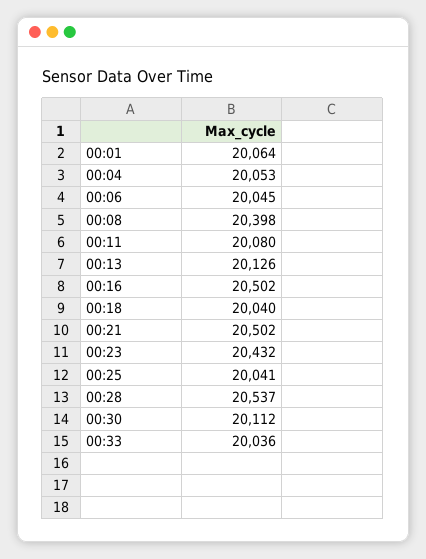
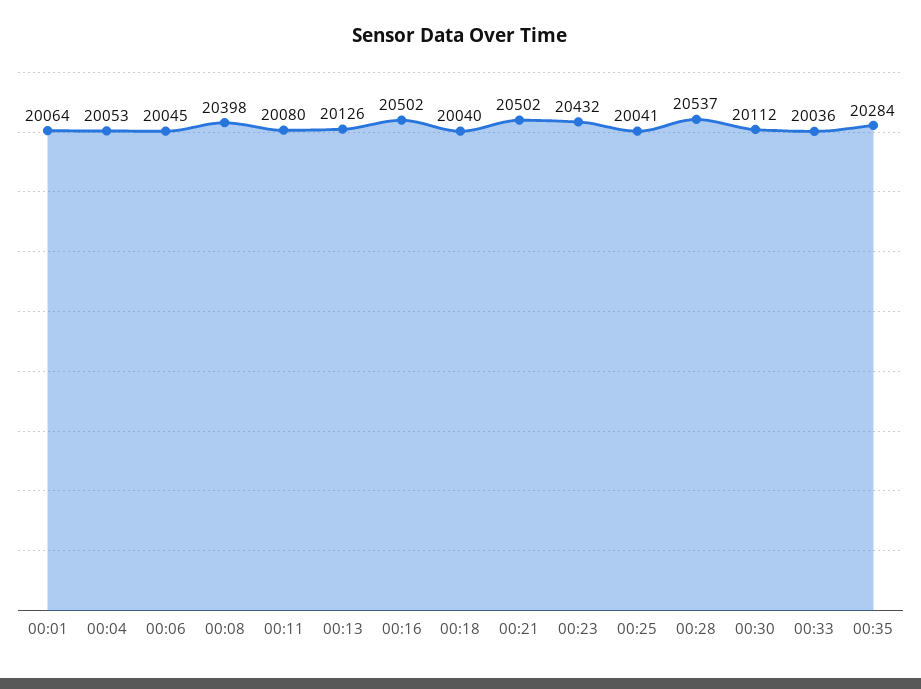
00:35: none -> 20284

